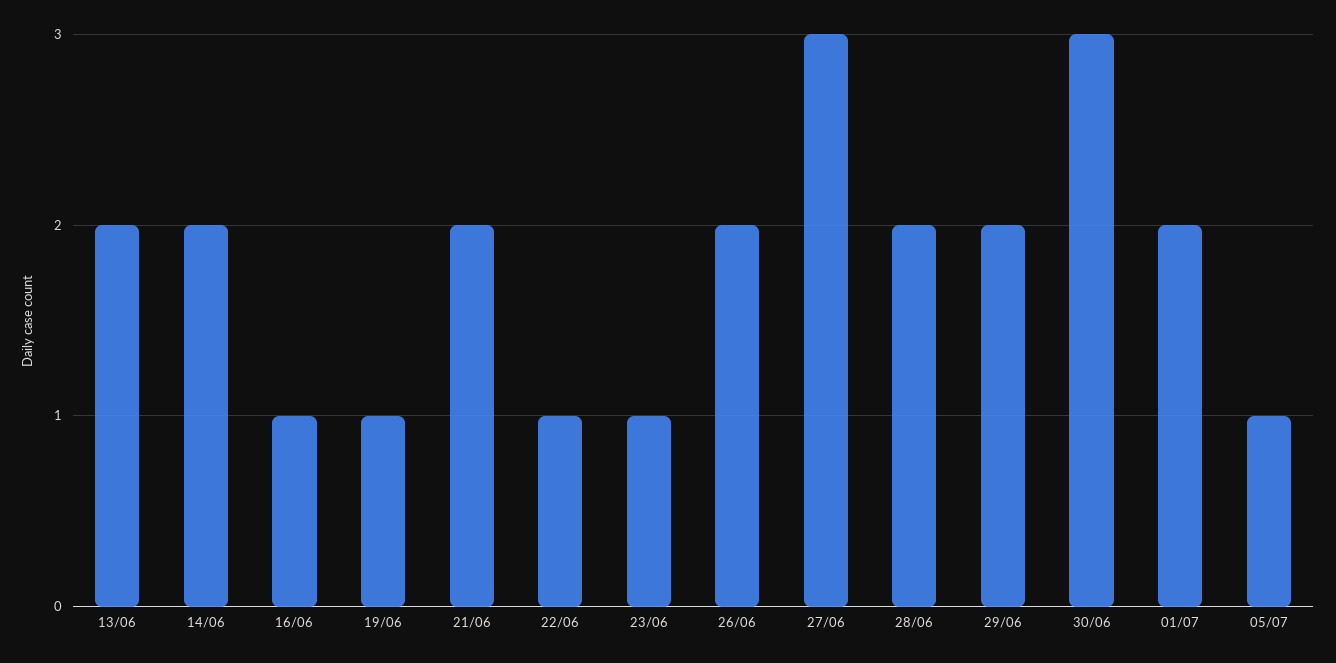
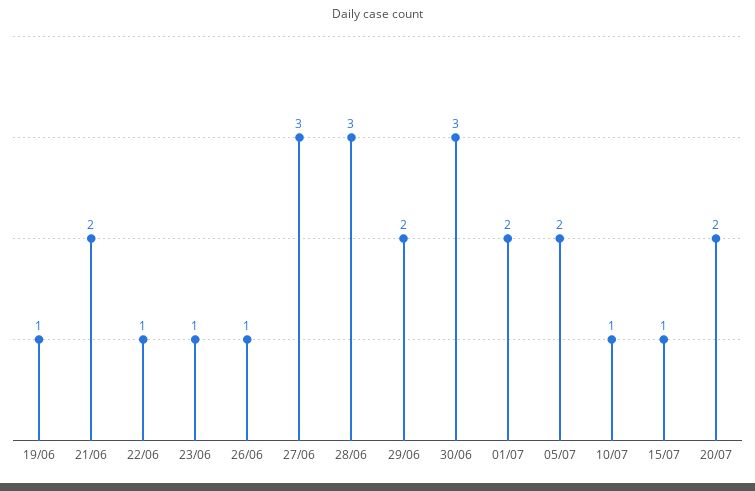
13/06: 2 -> none
14/06: 2 -> none
16/06: 1 -> none
26/06: 2 -> 1
28/06: 2 -> 3
05/07: 1 -> 2
10/07: none -> 1
15/07: none -> 1
20/07: none -> 2

